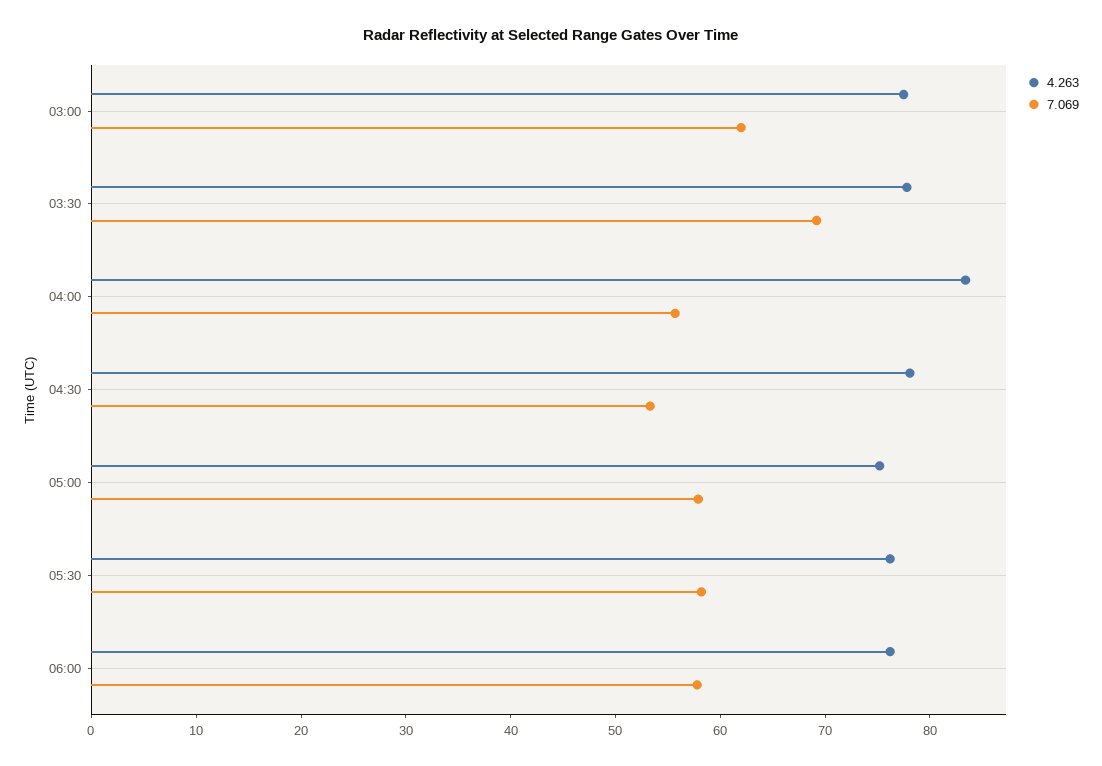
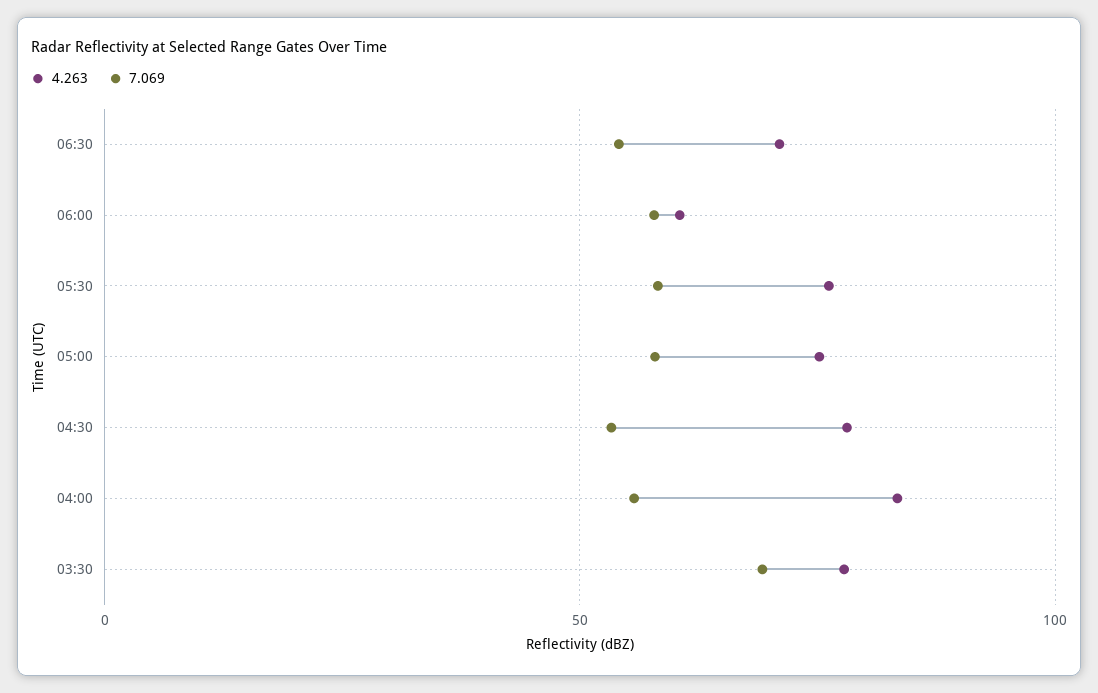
4.263, 03:00: 78 -> none
7.069, 03:00: 62 -> none
4.263, 06:00: 76 -> 60
4.263, 06:30: none -> 70
7.069, 06:30: none -> 55

